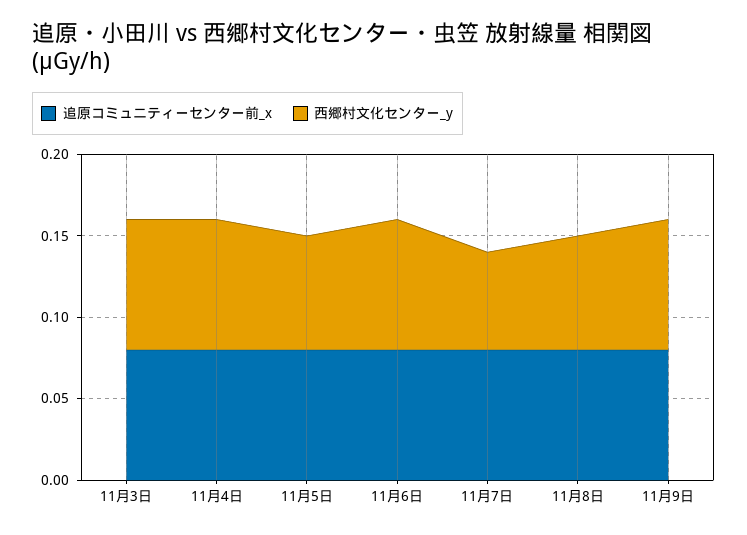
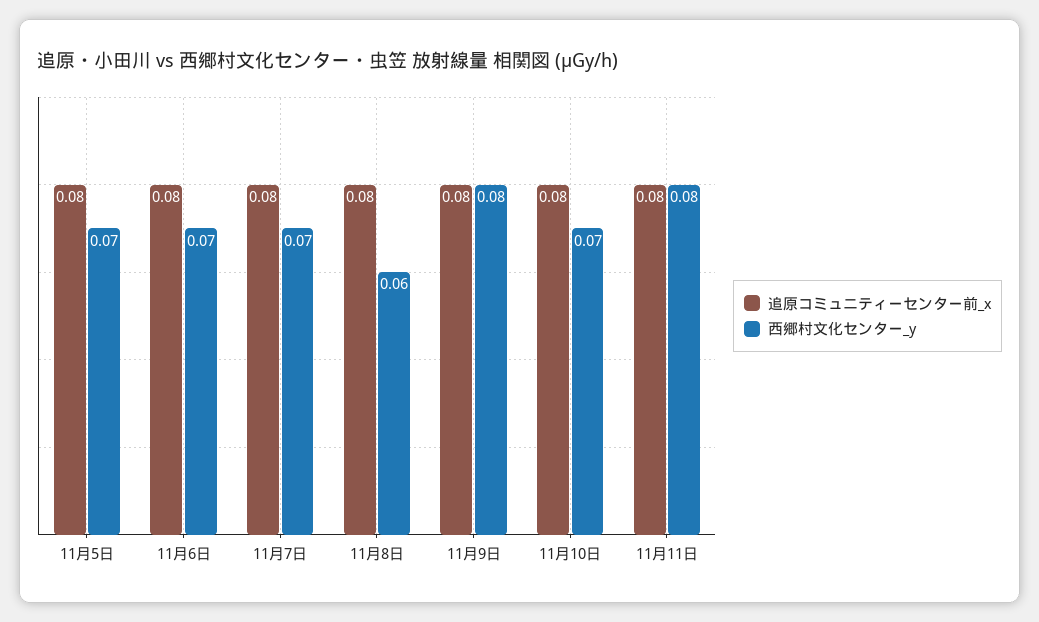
追原コミュニティーセンター前_x, 11月3日: 0.08 -> none
西郷村文化センター_y, 11月3日: 0.08 -> none
追原コミュニティーセンター前_x, 11月4日: 0.08 -> none
西郷村文化センター_y, 11月4日: 0.08 -> none
西郷村文化センター_y, 11月6日: 0.08 -> 0.07
西郷村文化センター_y, 11月7日: 0.06 -> 0.07
西郷村文化センター_y, 11月8日: 0.07 -> 0.06
追原コミュニティーセンター前_x, 11月10日: none -> 0.08
西郷村文化センター_y, 11月10日: none -> 0.07
追原コミュニティーセンター前_x, 11月11日: none -> 0.08
西郷村文化センター_y, 11月11日: none -> 0.08

